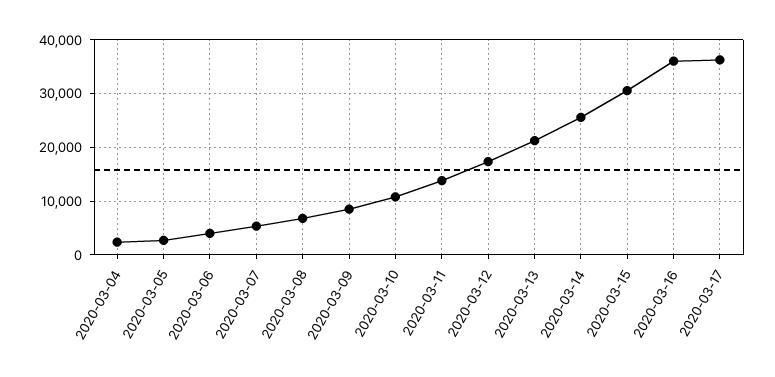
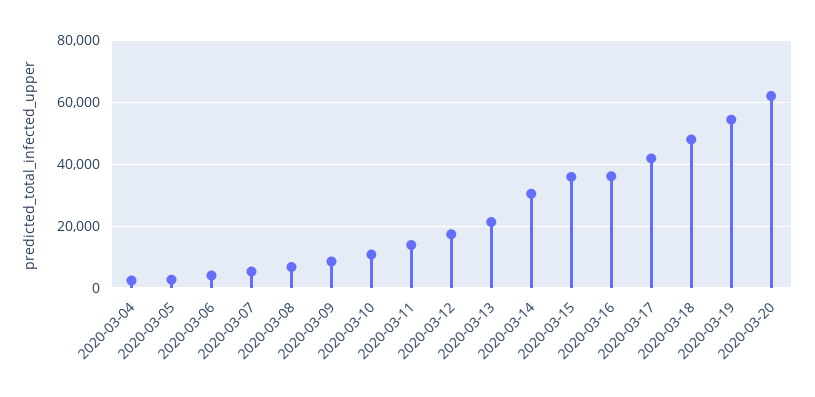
2020-03-14: 26000 -> 30000
2020-03-15: 30000 -> 36000
2020-03-17: 36000 -> 42000
2020-03-18: none -> 48000
2020-03-19: none -> 54000
2020-03-20: none -> 62000

